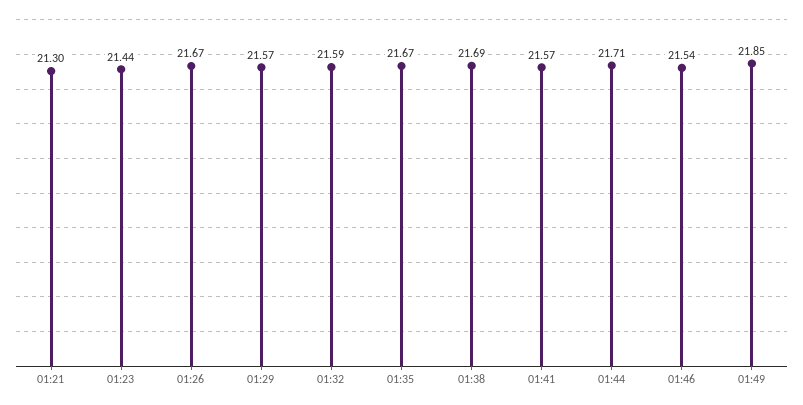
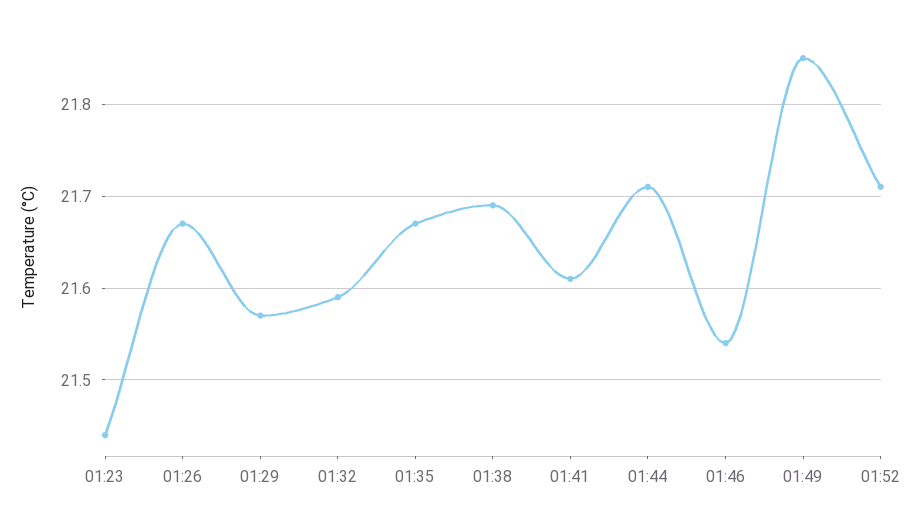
01:21: 21.3 -> none
01:41: 21.57 -> 21.61
01:52: none -> 21.71

